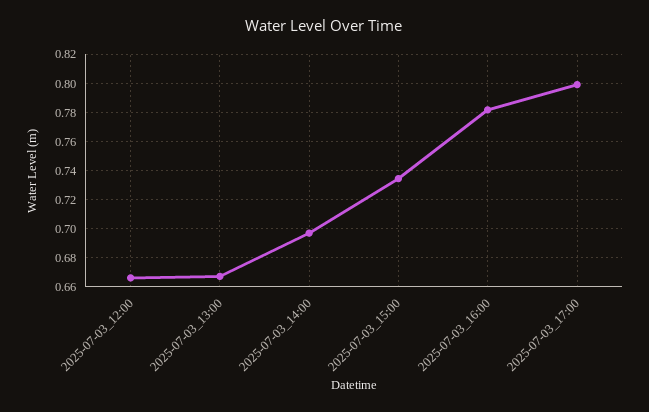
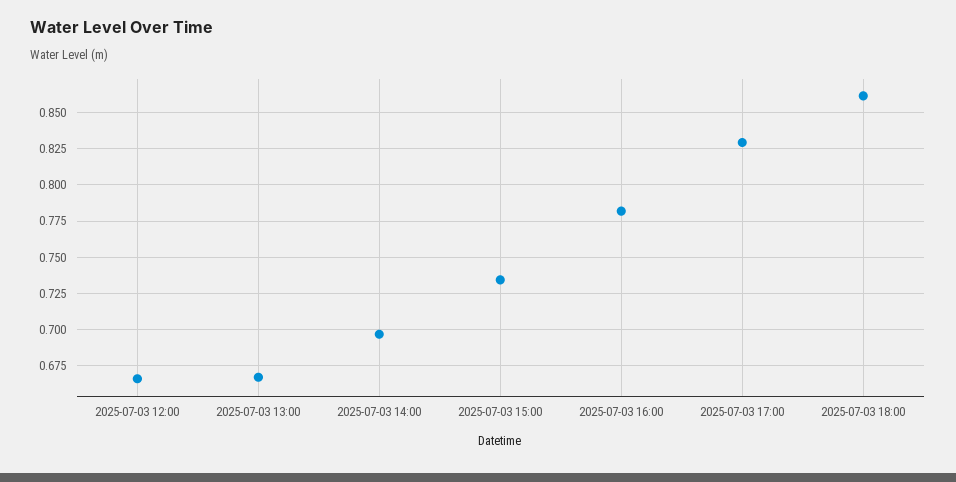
2025-07-03_17:00: 0.8 -> 0.83
2025-07-03 18:00: none -> 0.86

